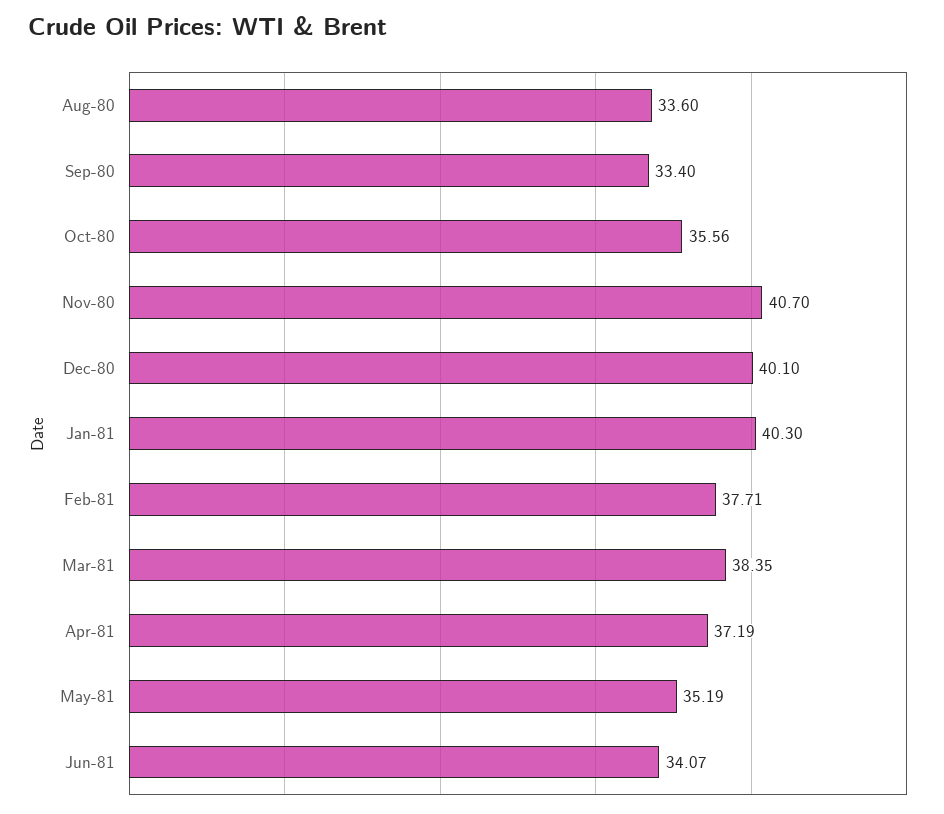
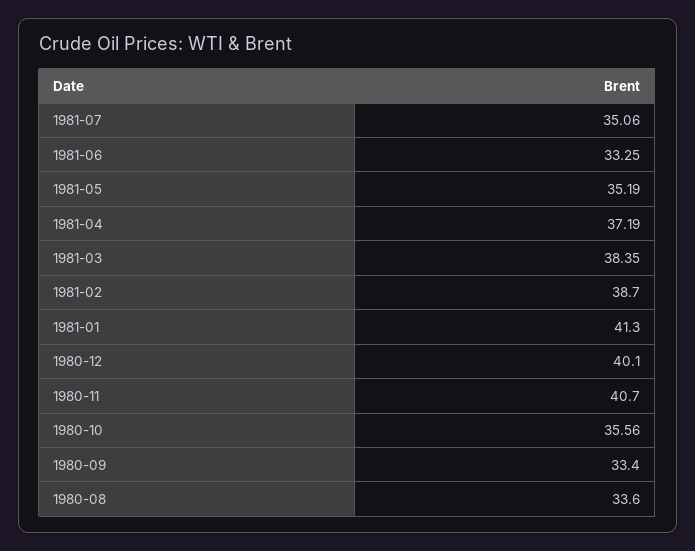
Jan-81: 40.3 -> 41.3
Feb-81: 37.71 -> 38.7
Jun-81: 34.07 -> 33.25
1981-07: none -> 35.06

